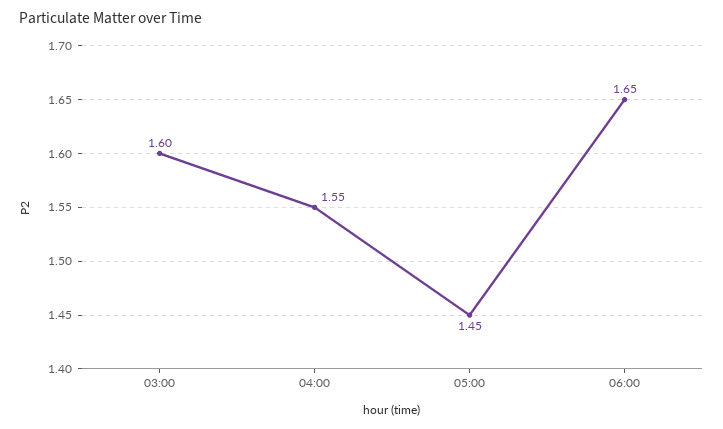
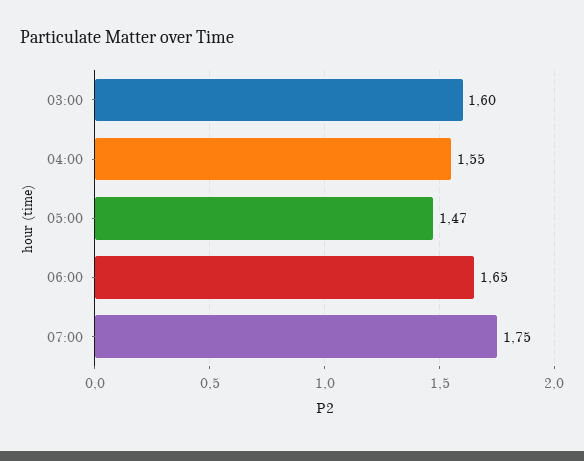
05:00: 1.45 -> 1.47
07:00: none -> 1.75

